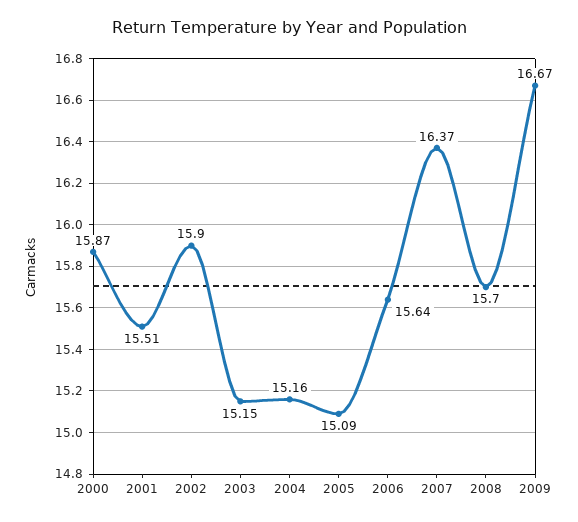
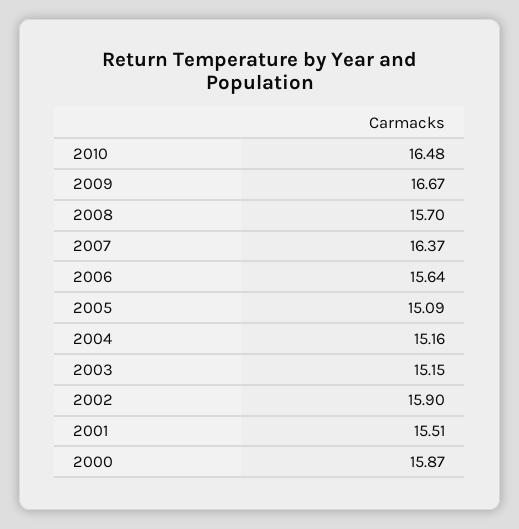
2010: none -> 16.48

